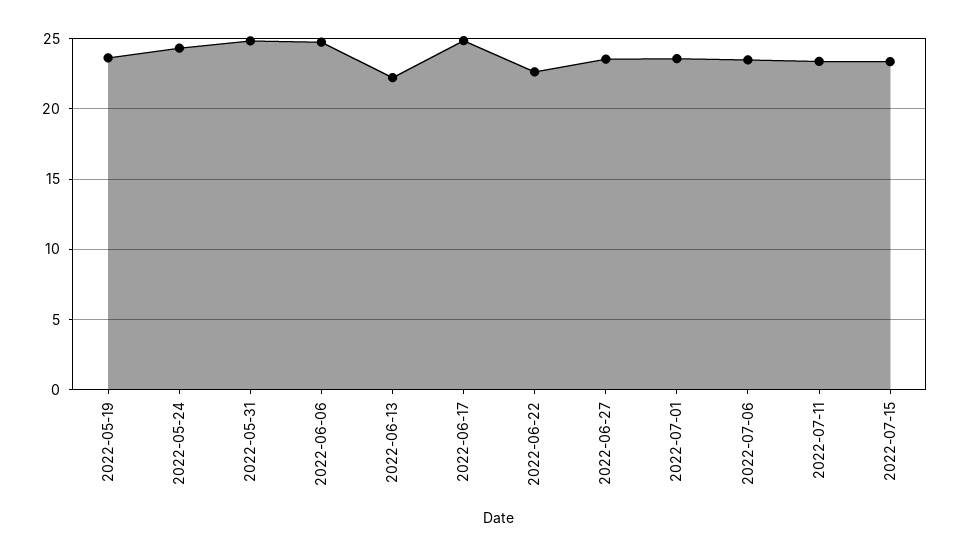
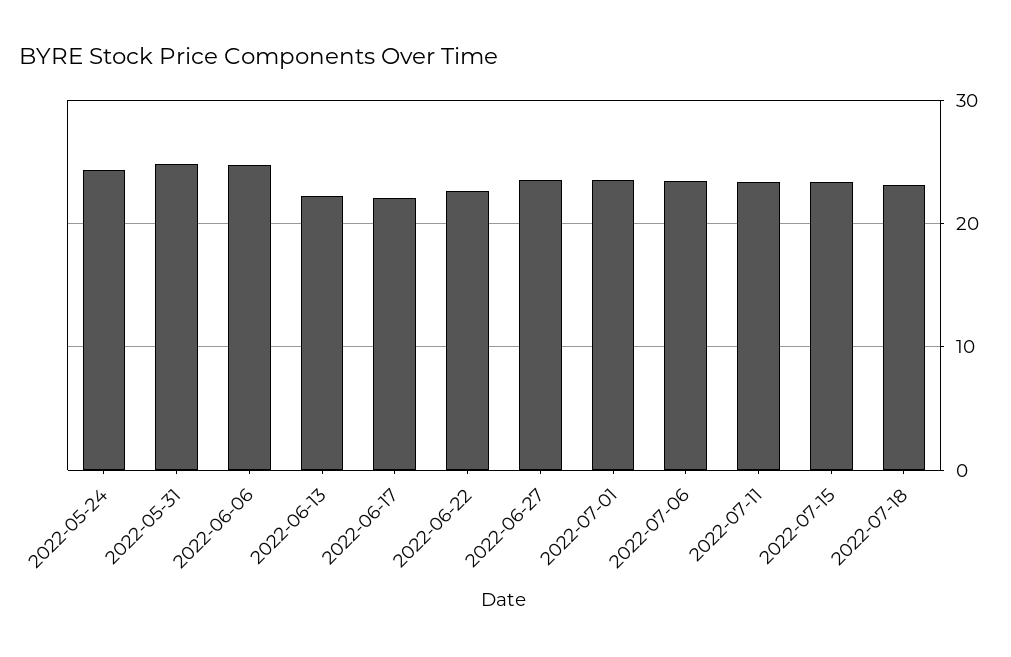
2022-05-19: 23.5 -> none
2022-06-17: 25 -> 22
2022-07-18: none -> 23

